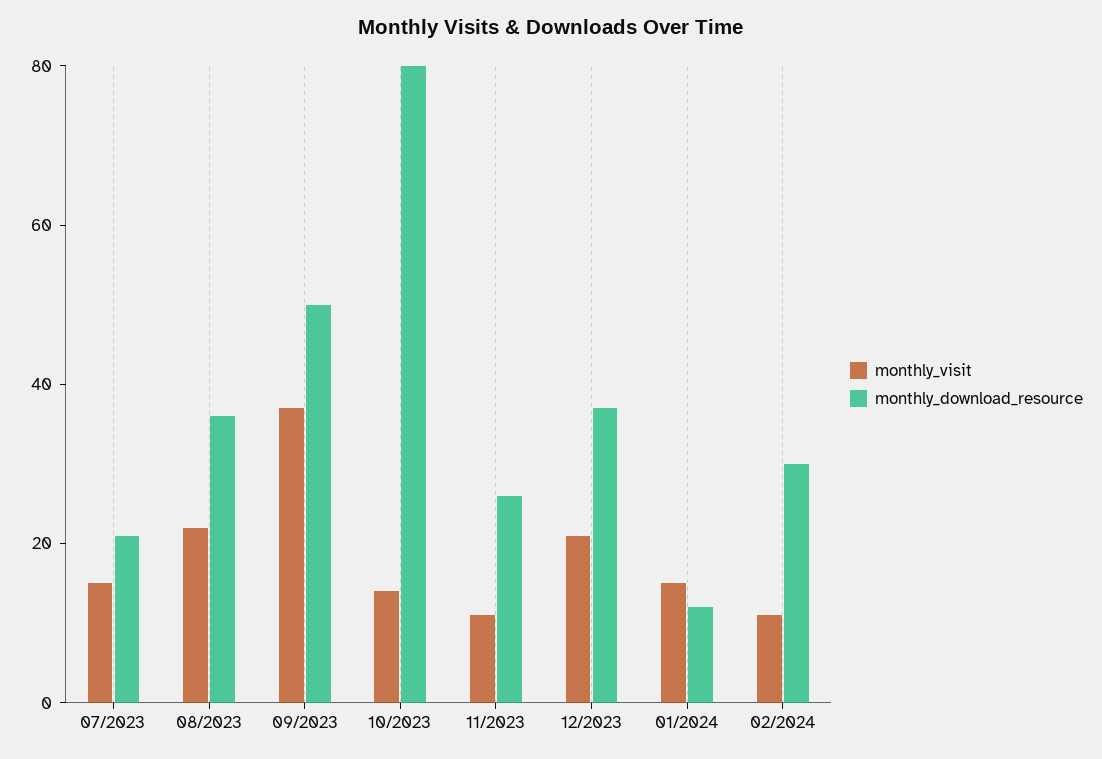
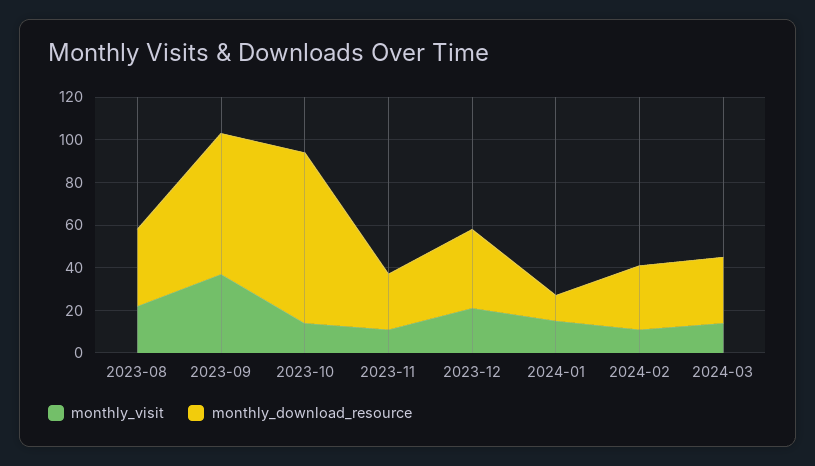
monthly_visit, 07/2023: 15 -> none
monthly_download_resource, 07/2023: 20 -> none
monthly_download_resource, 09/2023: 50 -> 65
monthly_visit, 2024-03: none -> 15
monthly_download_resource, 2024-03: none -> 30

